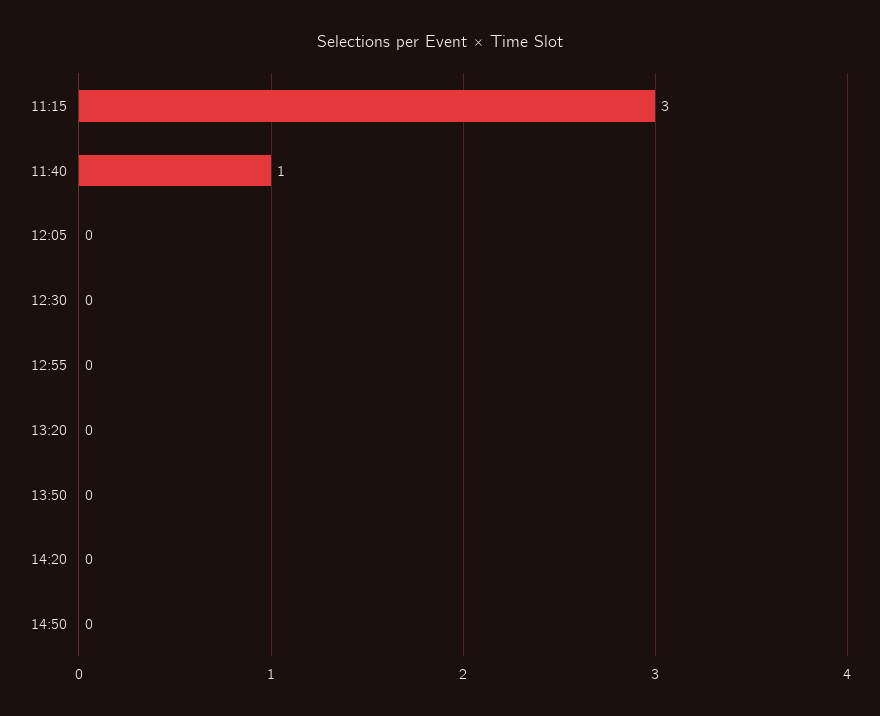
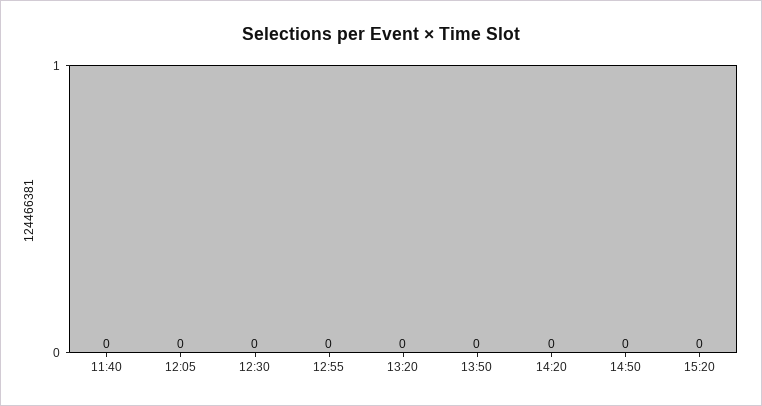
11:15: 3 -> none
11:40: 1 -> 0
15:20: none -> 0

